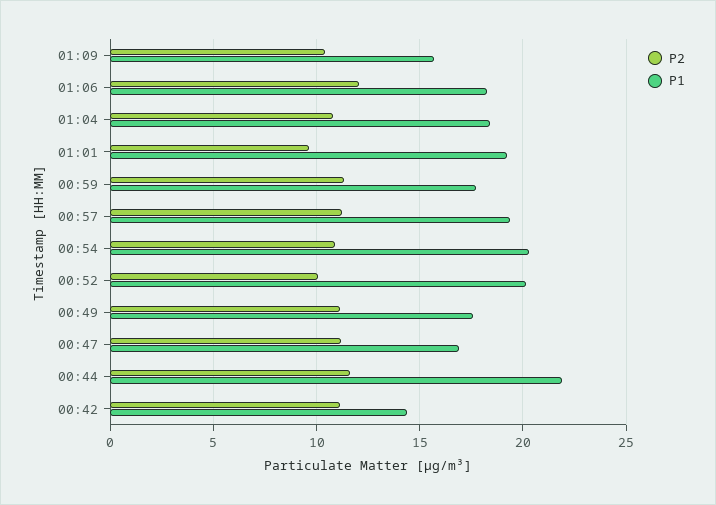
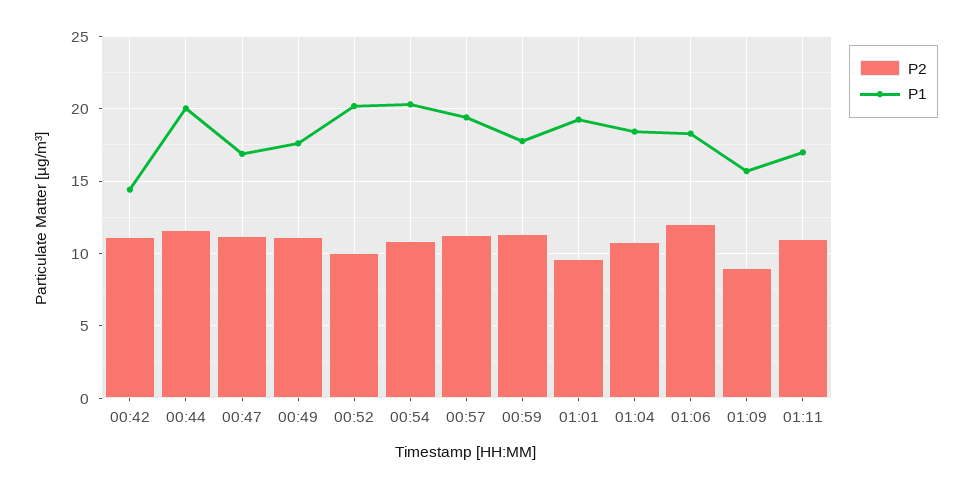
P2, 01:09: 10.5 -> 9
P1, 00:44: 22 -> 20
P2, 01:11: none -> 11
P1, 01:11: none -> 17

